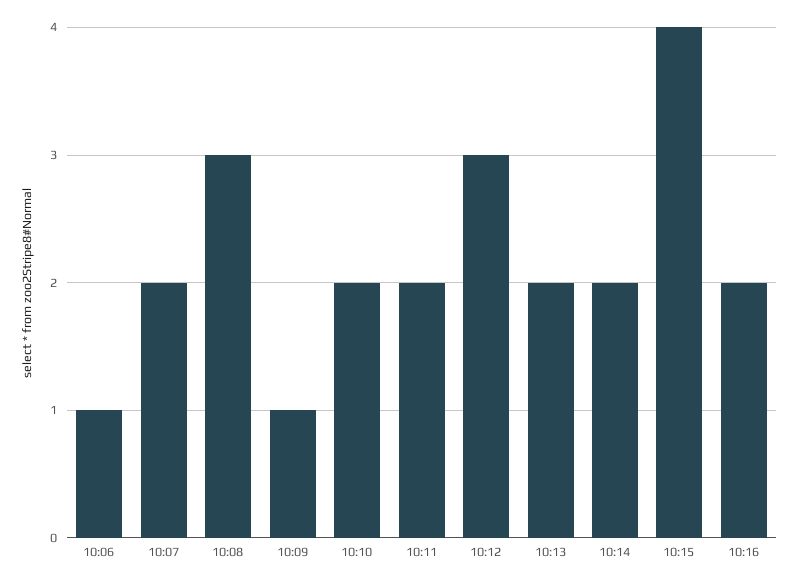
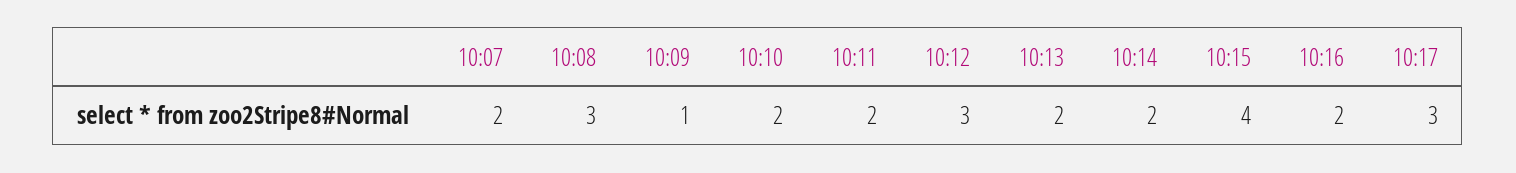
10:06: 1 -> none
10:17: none -> 3

